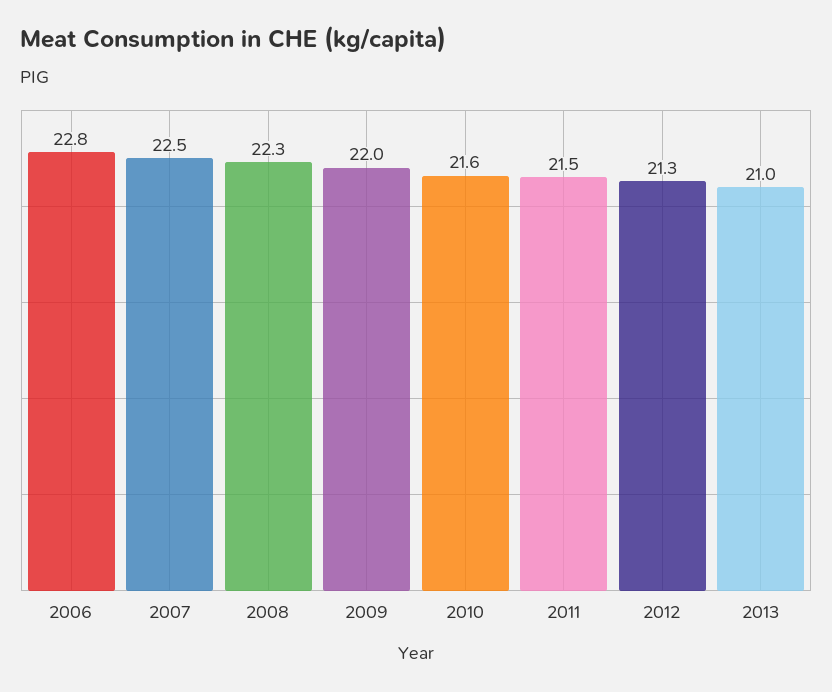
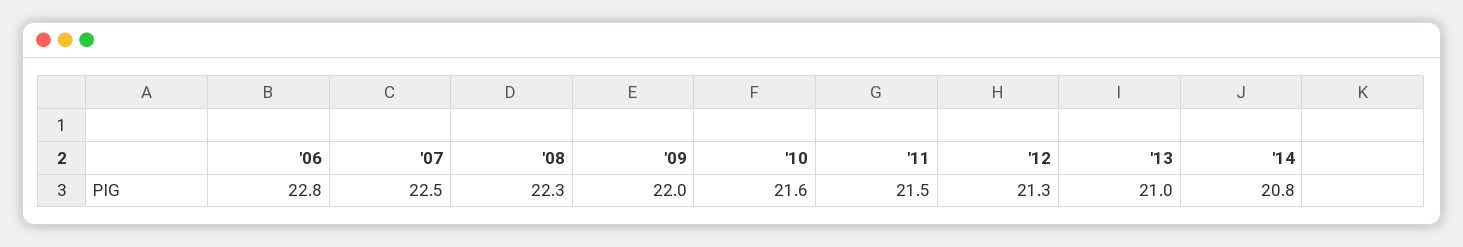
'14: none -> 20.8

